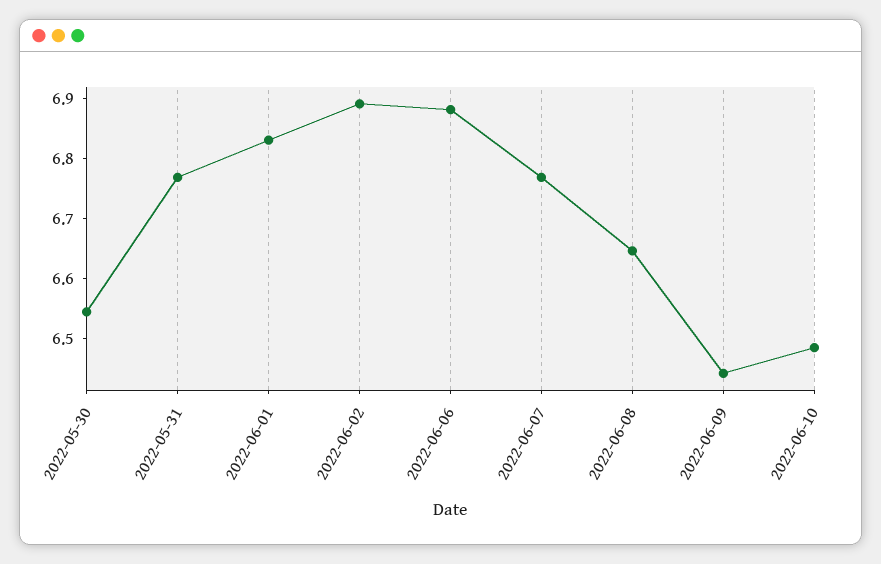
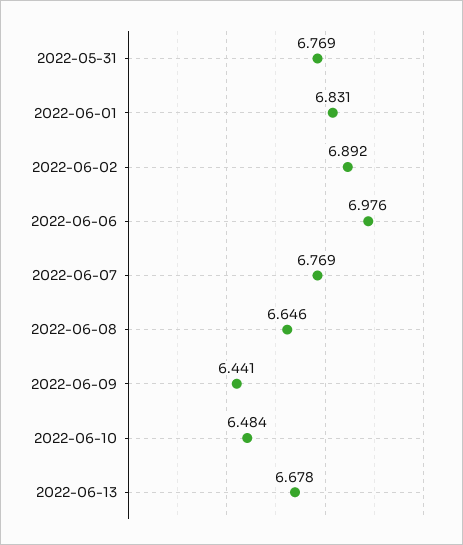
2022-05-30: 6.54 -> none
2022-06-06: 6.88 -> 6.976
2022-06-13: none -> 6.678

